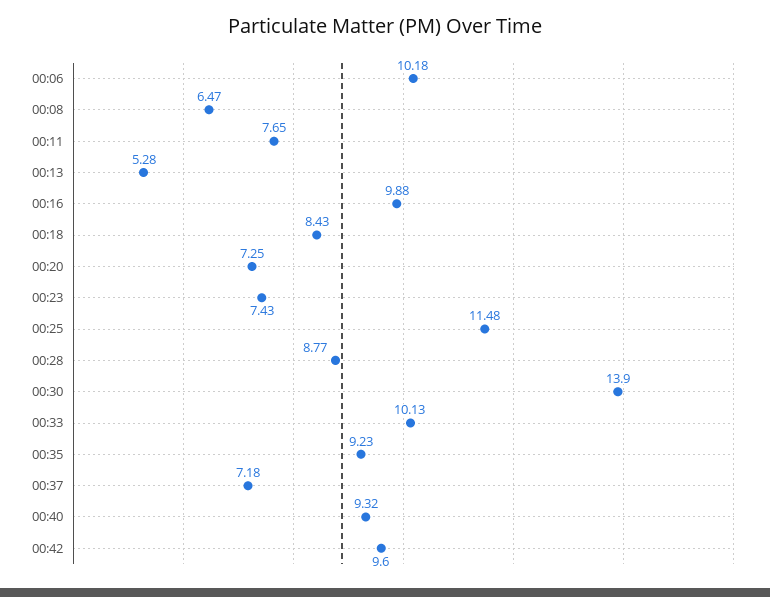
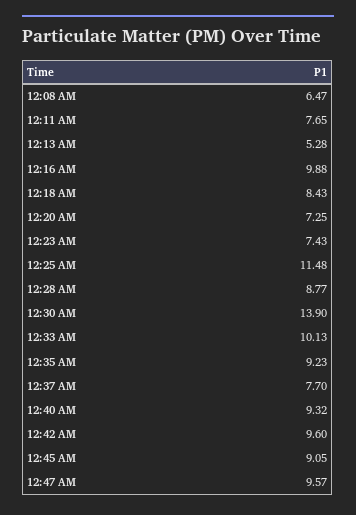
00:06: 10.18 -> none
00:37: 7.18 -> 7.7
12:45 AM: none -> 9.05
12:47 AM: none -> 9.57

